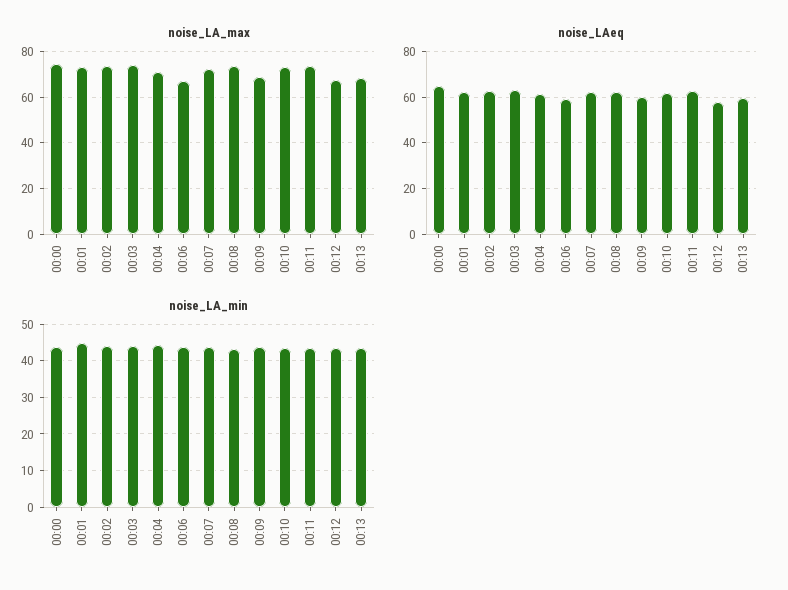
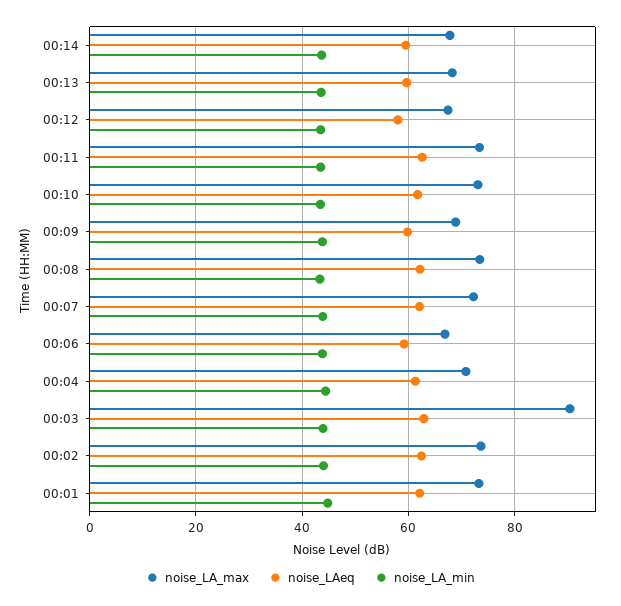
noise_LA_max, 00:00: 75 -> none
noise_LA_max, 00:03: 75 -> 90
noise_LAeq, 00:00: 65 -> none
noise_LA_min, 00:00: 44 -> none
noise_LA_max, 00:14: none -> 68
noise_LAeq, 00:14: none -> 60
noise_LA_min, 00:14: none -> 44

